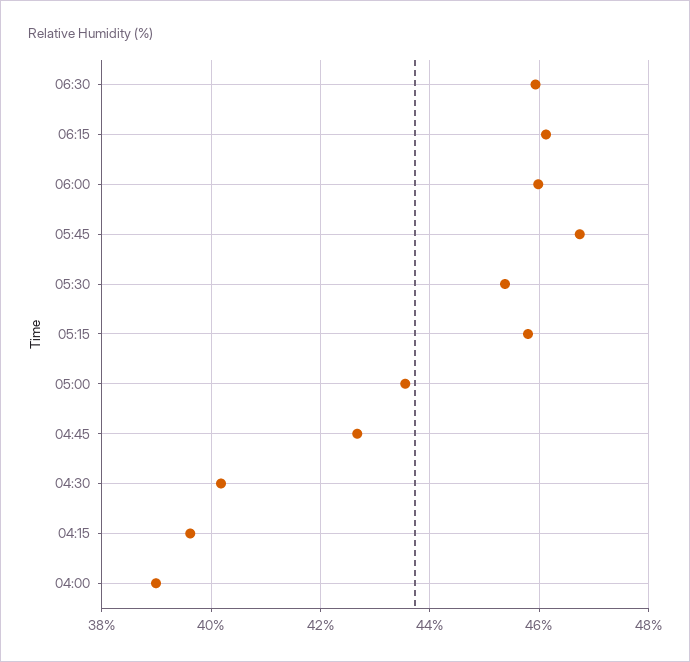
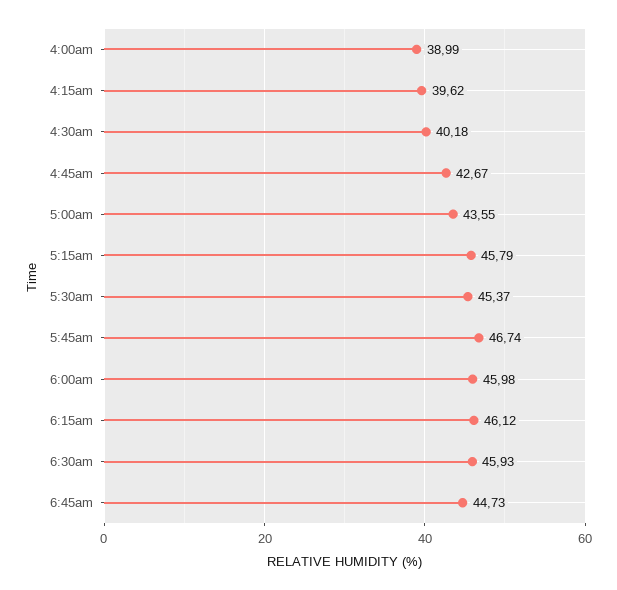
6:45am: none -> 44.73

